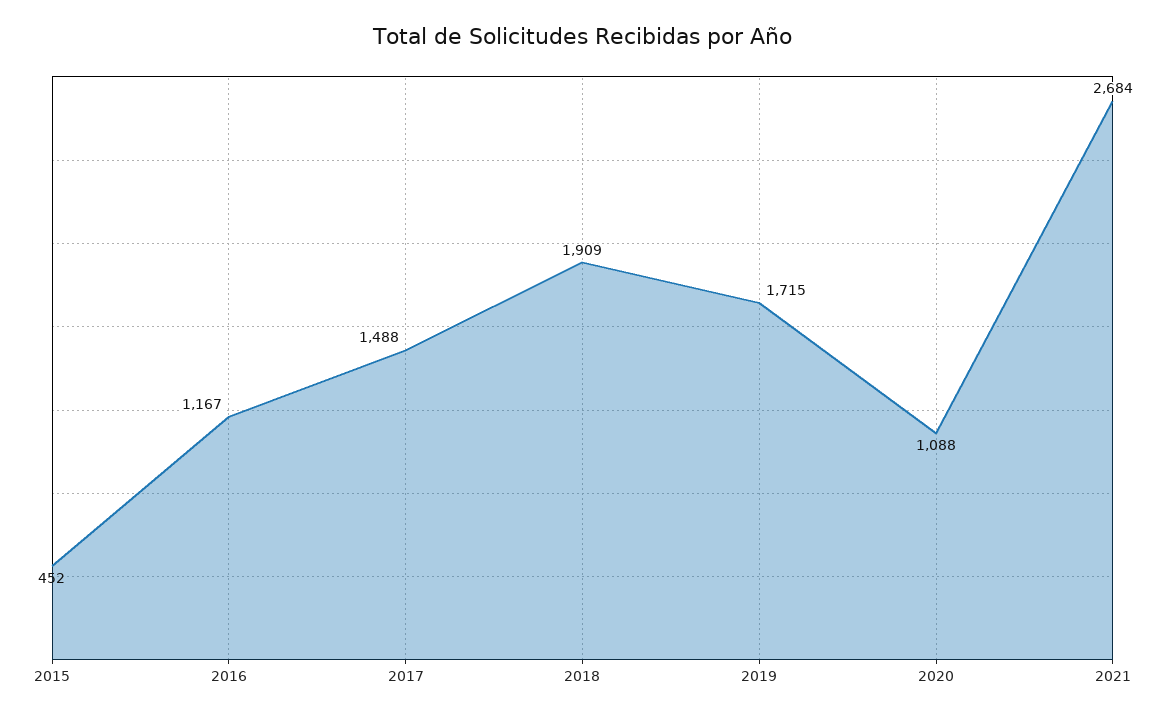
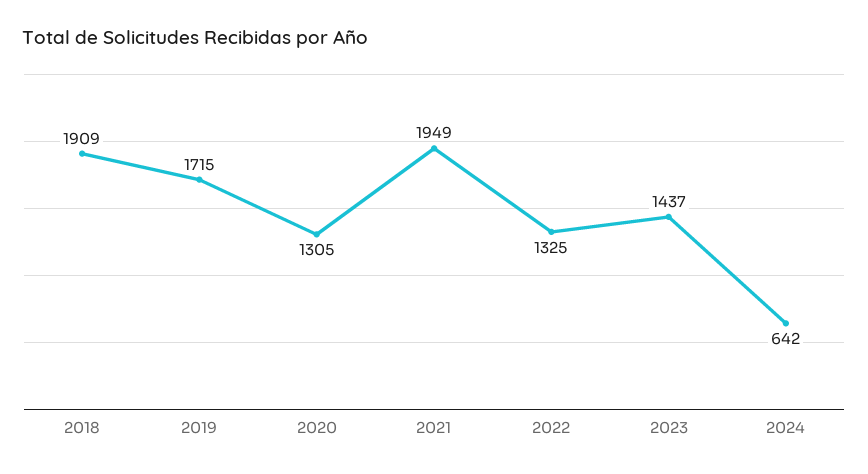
2015: 452 -> none
2016: 1167 -> none
2017: 1488 -> none
2020: 1088 -> 1305
2021: 2684 -> 1949
2022: none -> 1325
2023: none -> 1437
2024: none -> 642

